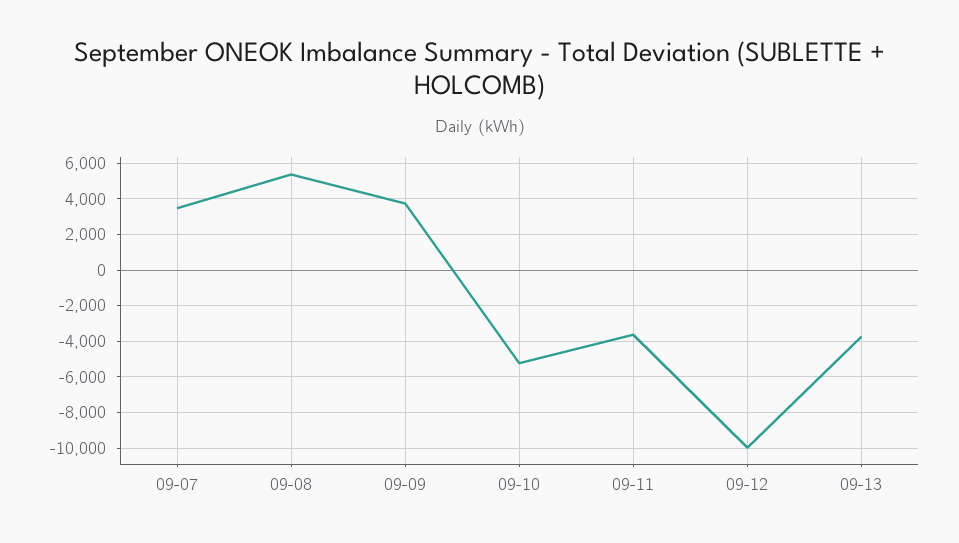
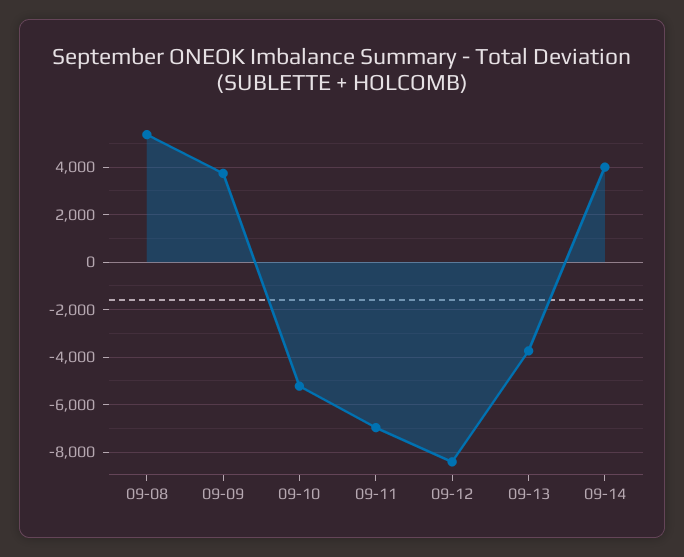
09-07: 3500 -> none
09-11: -3500 -> -7000
09-12: -10000 -> -8500
09-14: none -> 4000

